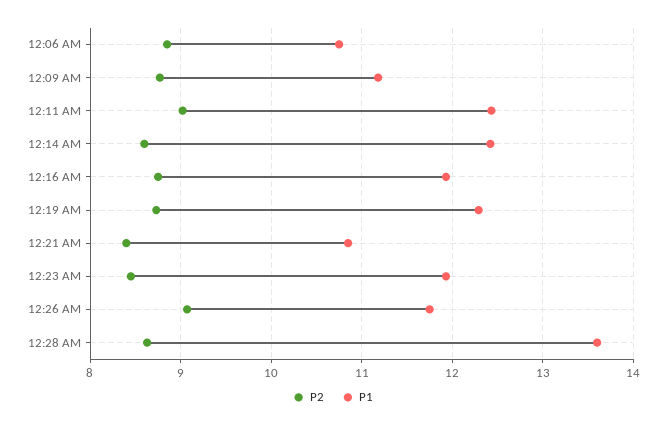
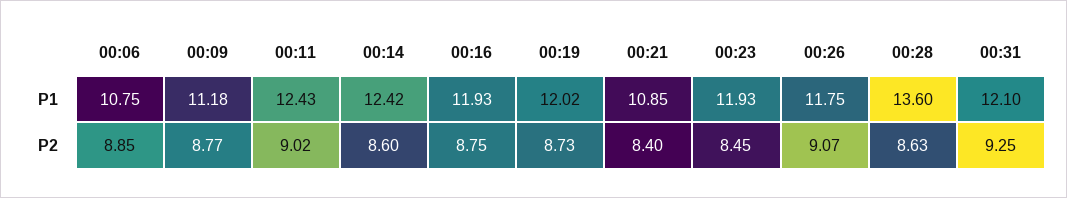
P1, 12:19 AM: 12.3 -> 12.02
P1, 00:31: none -> 12.1
P2, 00:31: none -> 9.25

